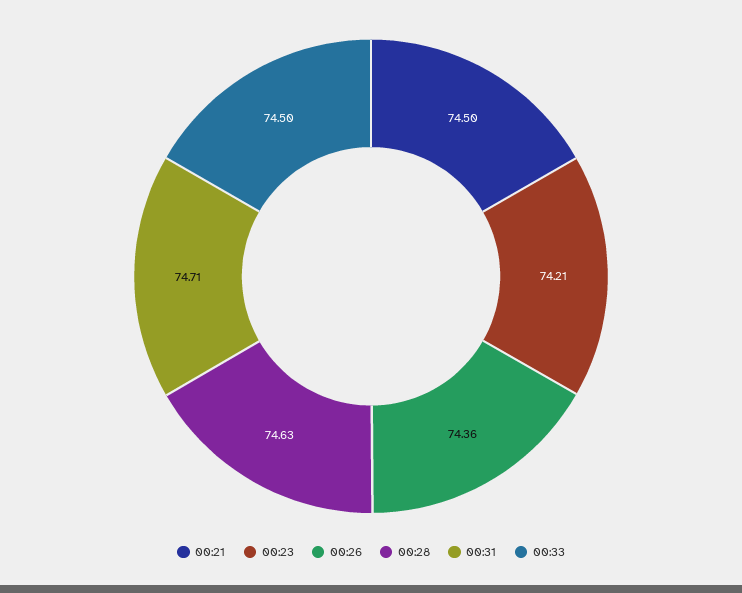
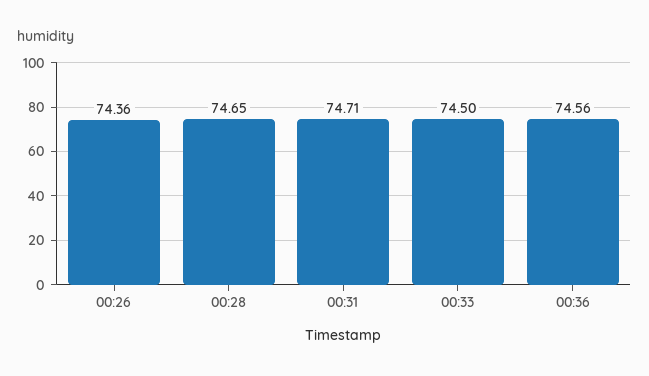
00:21: 74.5 -> none
00:23: 74.21 -> none
00:28: 74.63 -> 74.65
00:36: none -> 74.56

